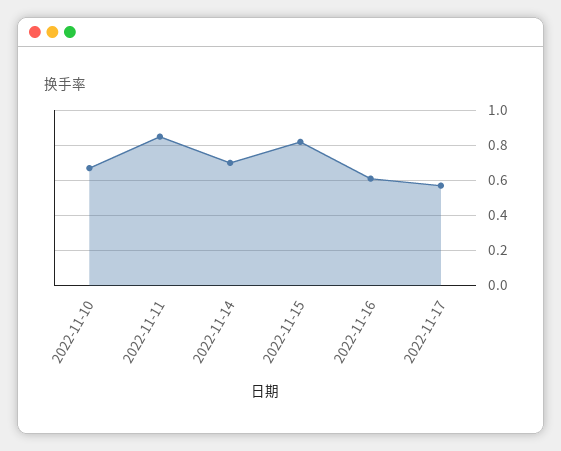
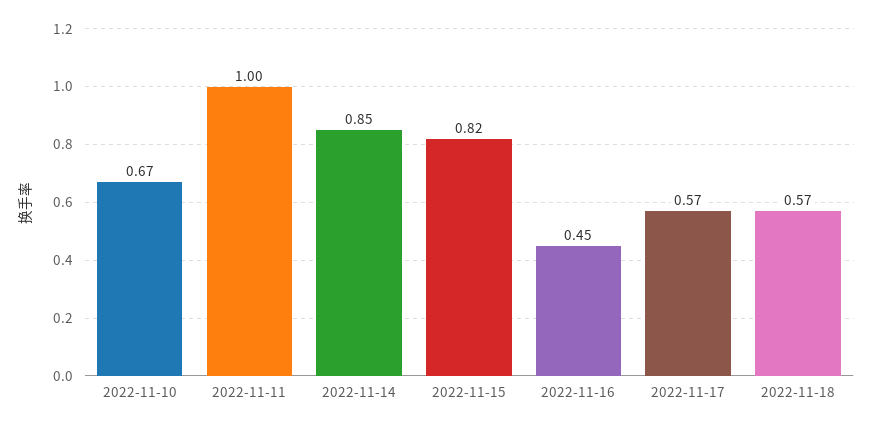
2022-11-11: 0.85 -> 1
2022-11-14: 0.7 -> 0.85
2022-11-16: 0.6 -> 0.45
2022-11-18: none -> 0.57

